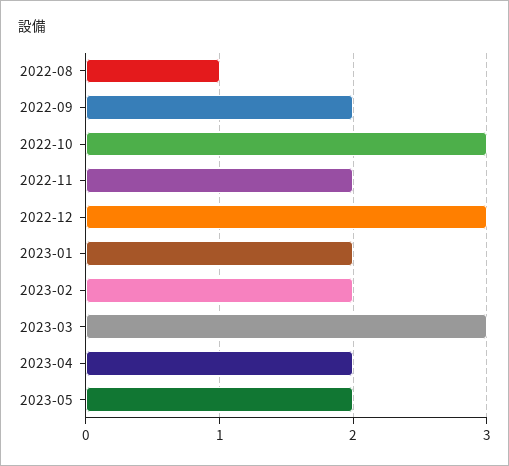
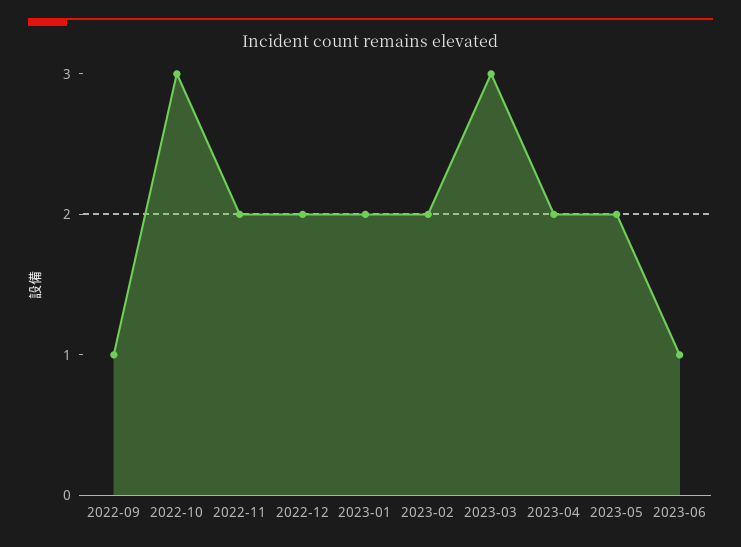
2022-08: 1 -> none
2022-09: 2 -> 1
2022-12: 3 -> 2
2023-06: none -> 1

